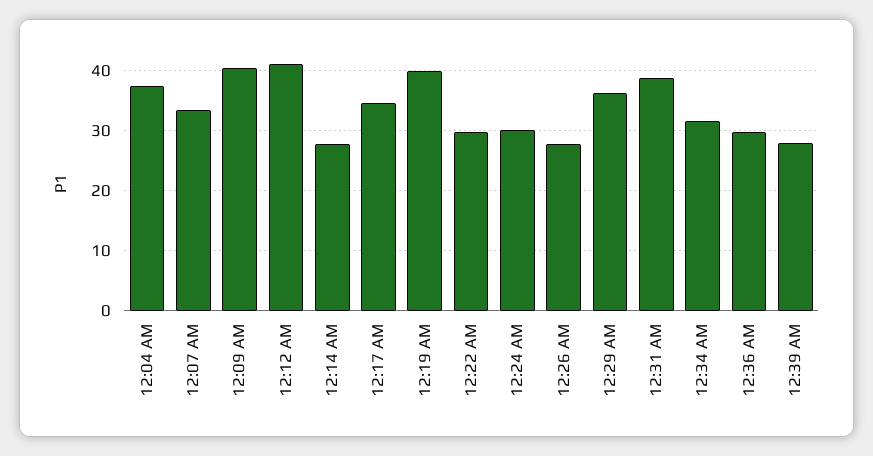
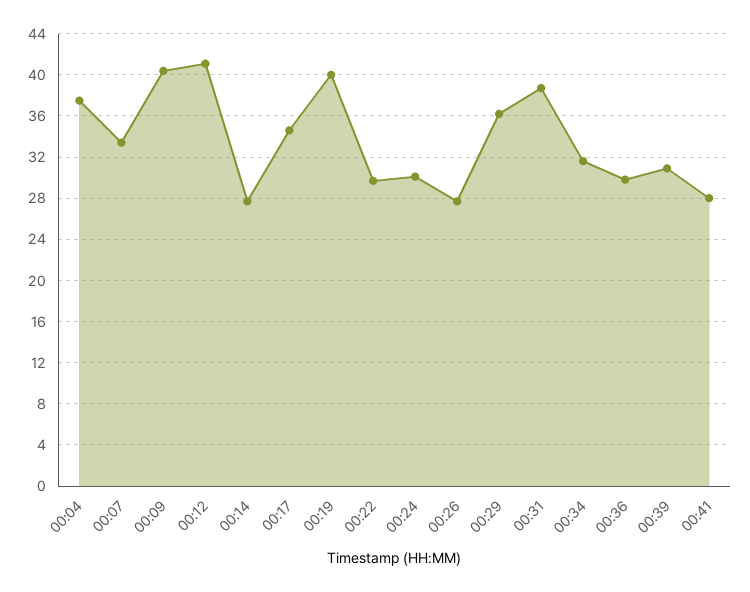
12:39 AM: 28 -> 31
00:41: none -> 28

